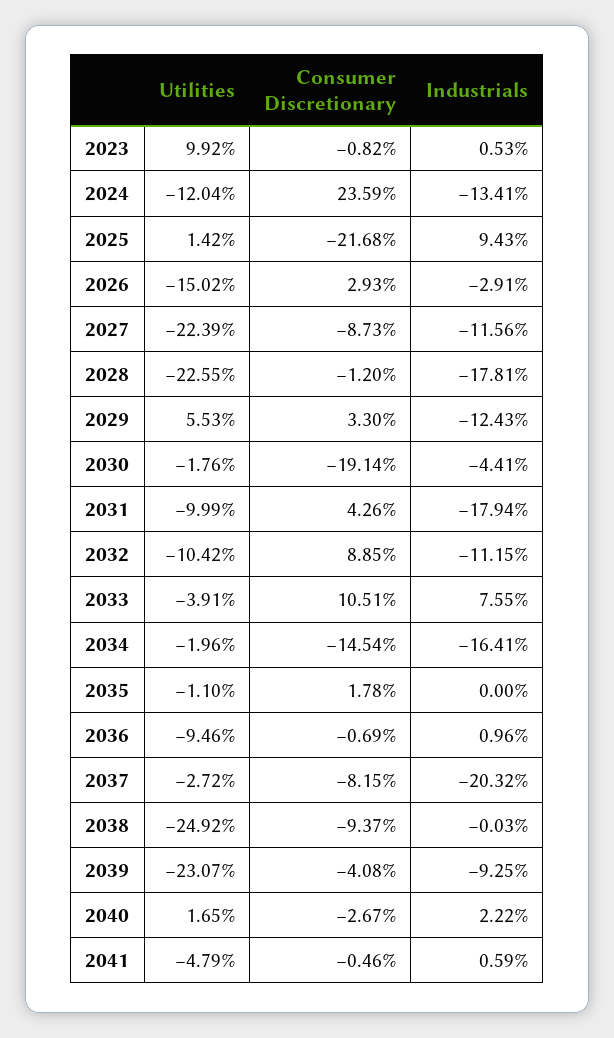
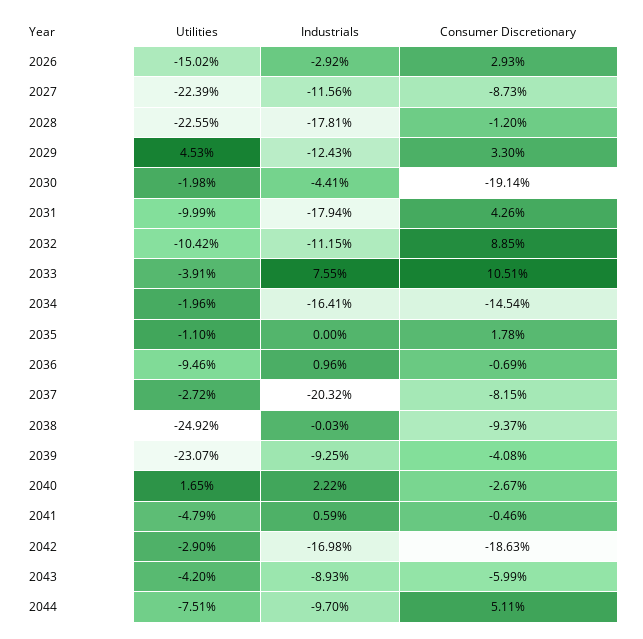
Utilities, 2023: 9.92 -> none
Consumer Discretionary, 2023: -0.82 -> none
Industrials, 2023: 0.53 -> none
Utilities, 2024: -12.04 -> none
Consumer Discretionary, 2024: 23.59 -> none
Industrials, 2024: -13.41 -> none
Utilities, 2025: 1.42 -> none
Consumer Discretionary, 2025: -21.68 -> none
Industrials, 2025: 9.43 -> none
Industrials, 2026: -2.91 -> -2.92
Utilities, 2029: 5.53 -> 4.53
Utilities, 2030: -1.76 -> -1.98
Utilities, 2042: none -> -2.9
Industrials, 2042: none -> -16.98
Consumer Discretionary, 2042: none -> -18.63
Utilities, 2043: none -> -4.2
Industrials, 2043: none -> -8.93
Consumer Discretionary, 2043: none -> -5.99
Utilities, 2044: none -> -7.51
Industrials, 2044: none -> -9.7
Consumer Discretionary, 2044: none -> 5.11

